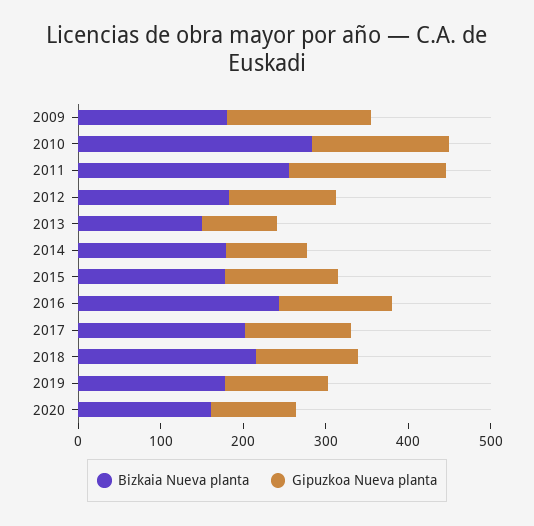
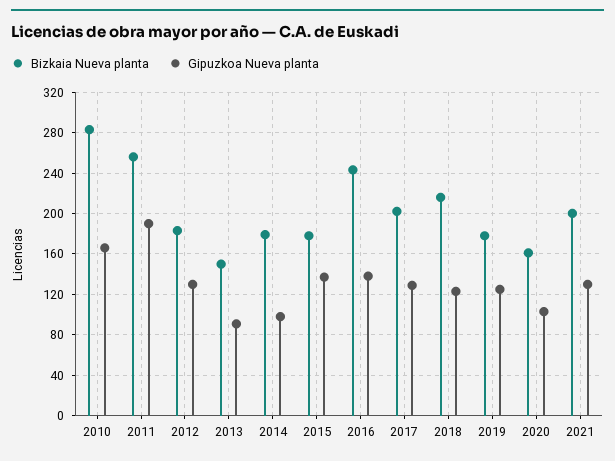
Bizkaia Nueva planta, 2009: 180 -> none
Gipuzkoa Nueva planta, 2009: 180 -> none
Bizkaia Nueva planta, 2021: none -> 200
Gipuzkoa Nueva planta, 2021: none -> 130

